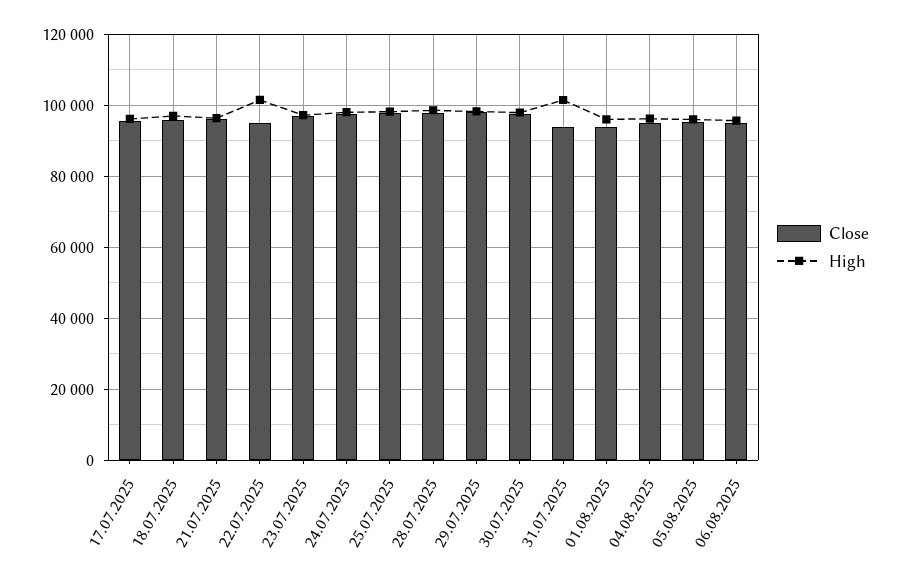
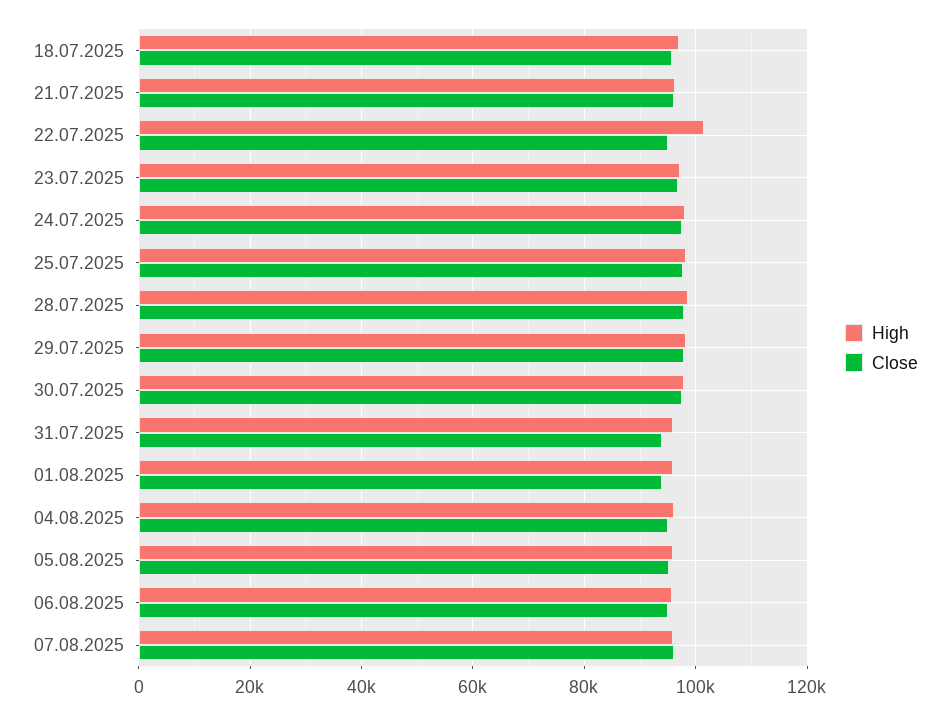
Close, 17.07.2025: 96000 -> none
High, 17.07.2025: 96000 -> none
High, 31.07.2025: 102000 -> 96000
High, 07.08.2025: none -> 96000
Close, 07.08.2025: none -> 96000

